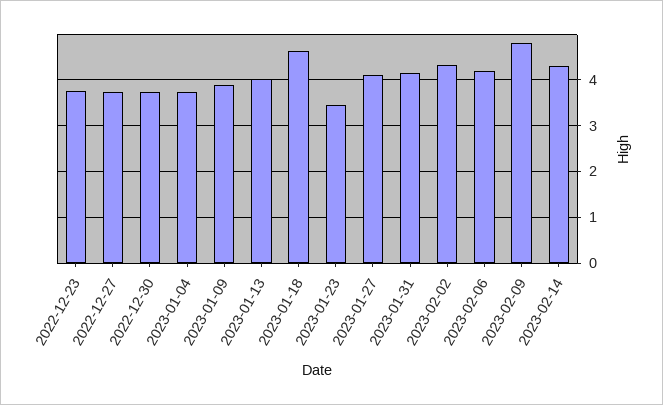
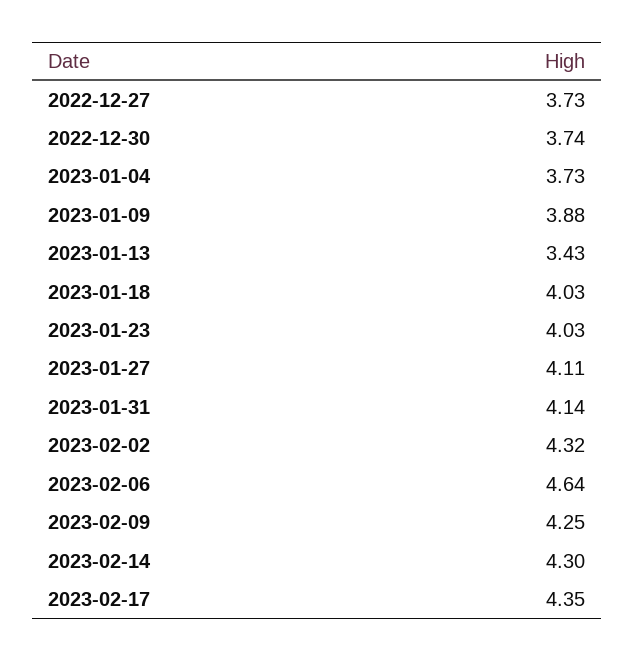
2022-12-23: 3.8 -> none
2023-01-13: 4 -> 3.43
2023-01-18: 4.6 -> 4.03
2023-01-23: 3.4 -> 4.03
2023-02-06: 4.2 -> 4.64
2023-02-09: 4.8 -> 4.25
2023-02-17: none -> 4.35

